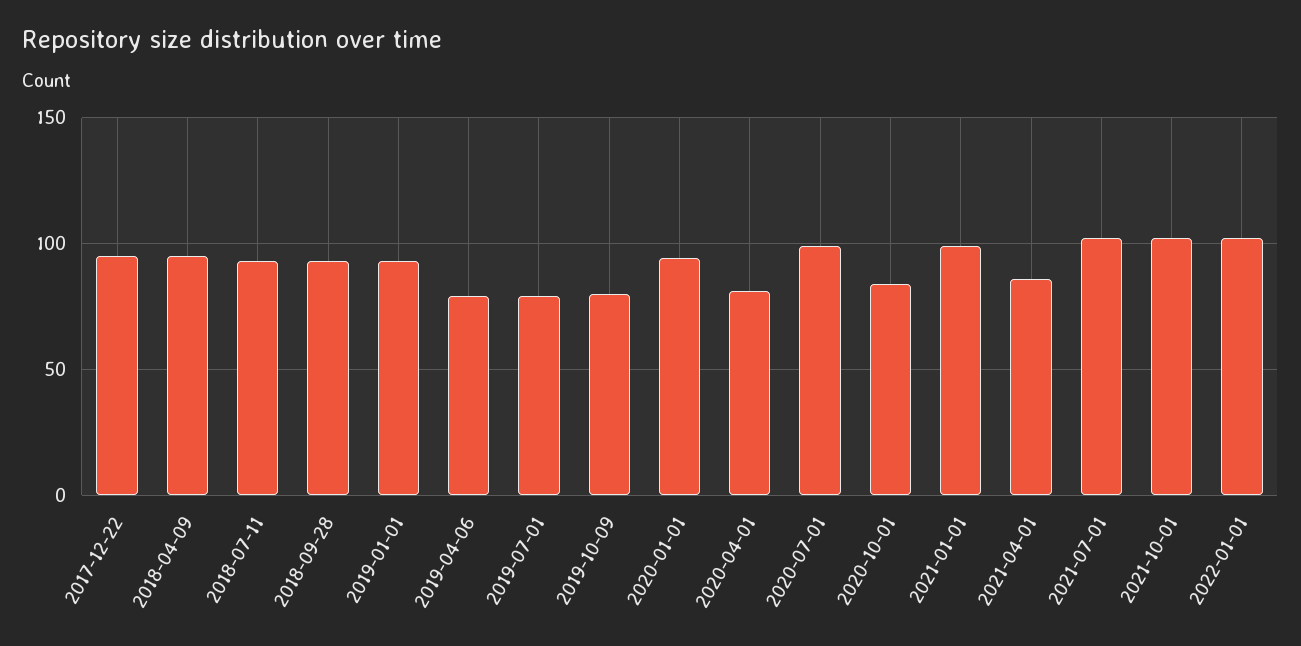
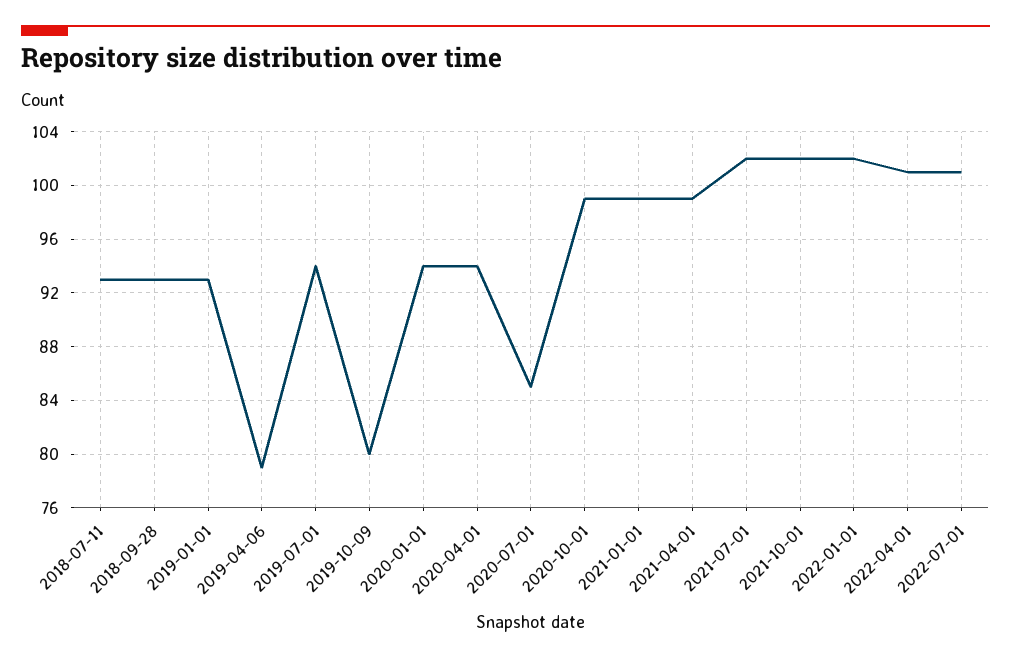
2017-12-22: 95 -> none
2018-04-09: 95 -> none
2019-07-01: 80 -> 94
2020-04-01: 80 -> 94
2020-07-01: 100 -> 85
2020-10-01: 85 -> 99
2021-04-01: 85 -> 99
2022-04-01: none -> 101
2022-07-01: none -> 101

